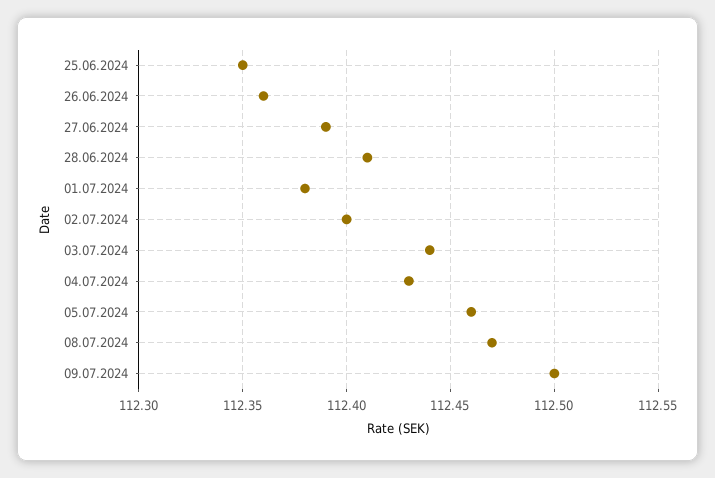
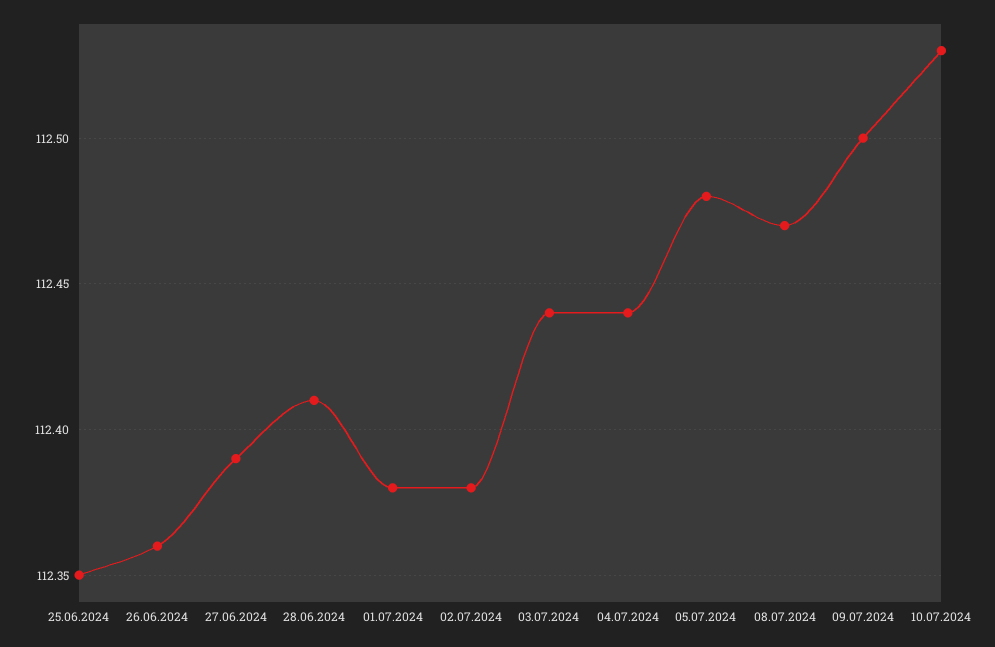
02.07.2024: 112.4 -> 112.38
04.07.2024: 112.43 -> 112.44
05.07.2024: 112.46 -> 112.48
10.07.2024: none -> 112.53

